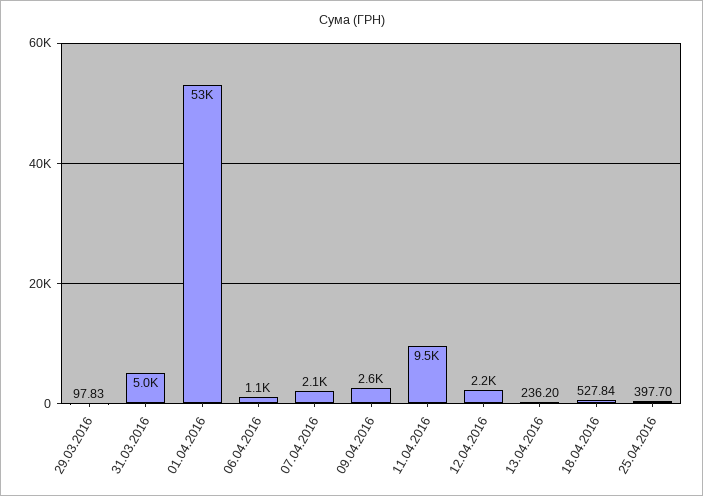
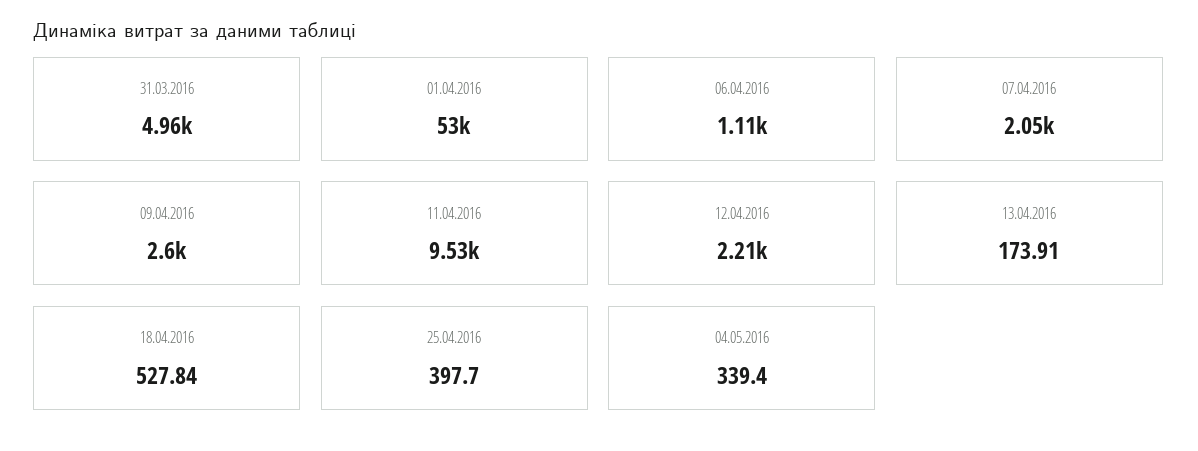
29.03.2016: 97.83 -> none
13.04.2016: 236.2 -> 173.91
04.05.2016: none -> 339.4

